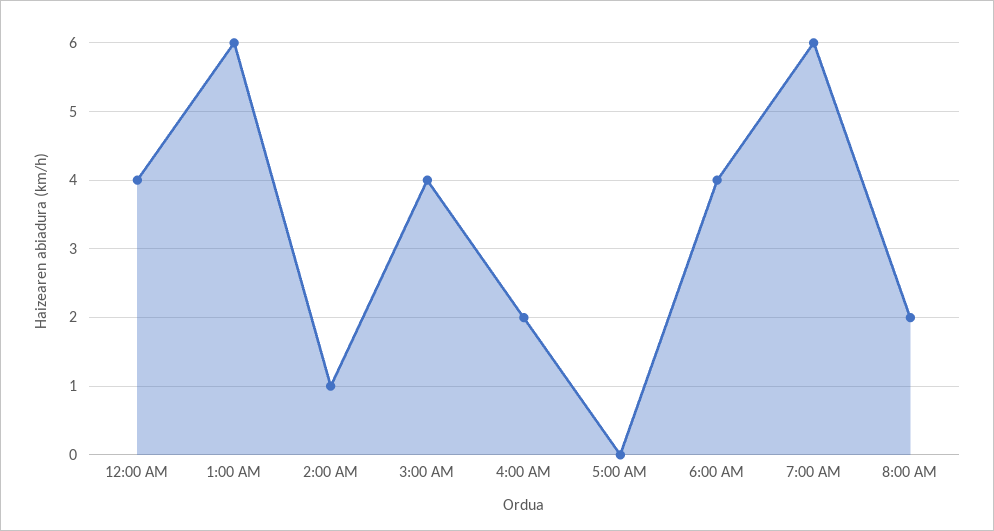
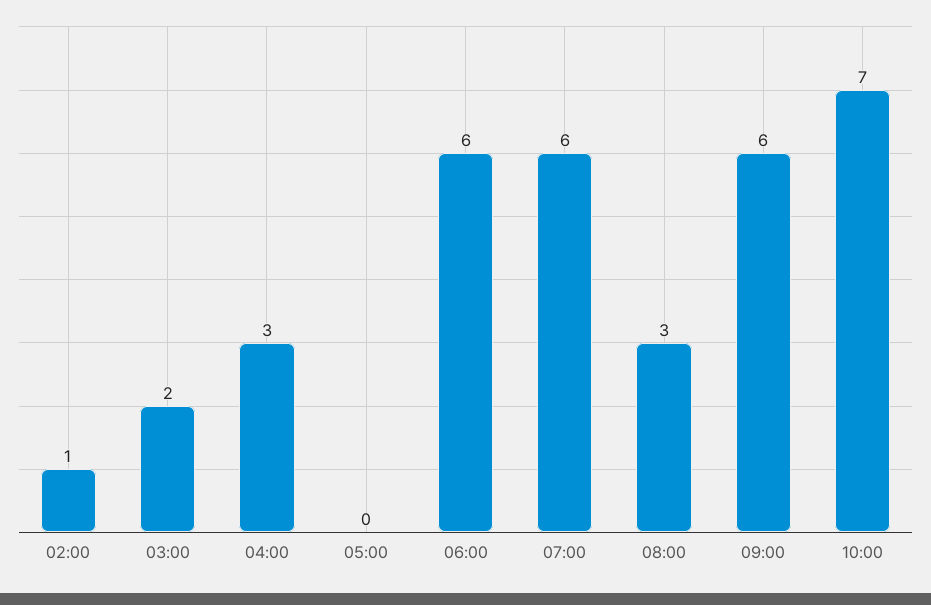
12:00 AM: 4 -> none
1:00 AM: 6 -> none
3:00 AM: 4 -> 2
4:00 AM: 2 -> 3
6:00 AM: 4 -> 6
8:00 AM: 2 -> 3
09:00: none -> 6
10:00: none -> 7

